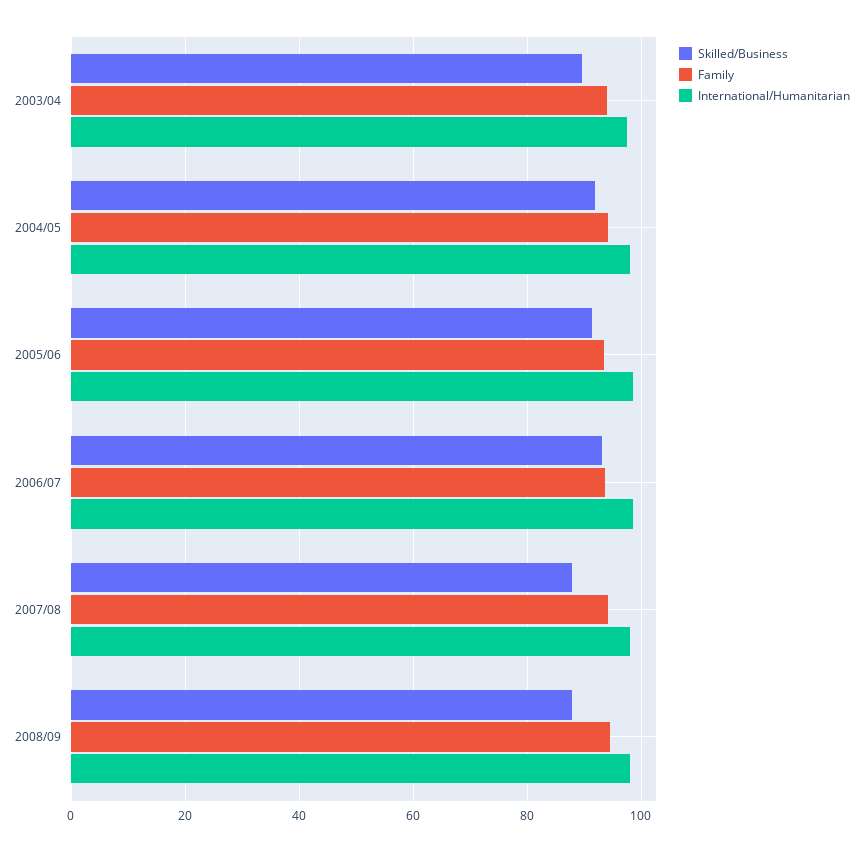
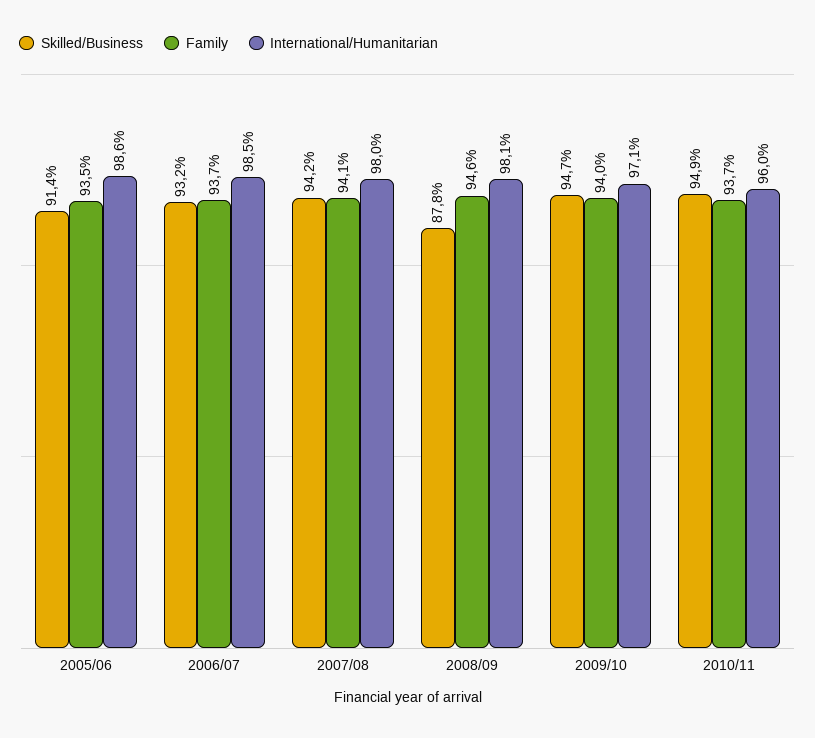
Skilled/Business, 2003/04: 90 -> none
Family, 2003/04: 94 -> none
International/Humanitarian, 2003/04: 98 -> none
Skilled/Business, 2004/05: 92 -> none
Family, 2004/05: 94 -> none
International/Humanitarian, 2004/05: 98 -> none
Skilled/Business, 2007/08: 88 -> 94.2
Skilled/Business, 2009/10: none -> 94.7
Family, 2009/10: none -> 94
International/Humanitarian, 2009/10: none -> 97.1
Skilled/Business, 2010/11: none -> 94.9
Family, 2010/11: none -> 93.7
International/Humanitarian, 2010/11: none -> 96

